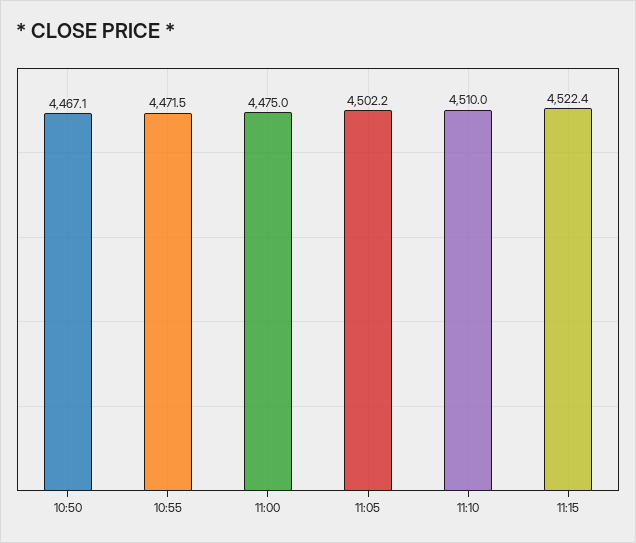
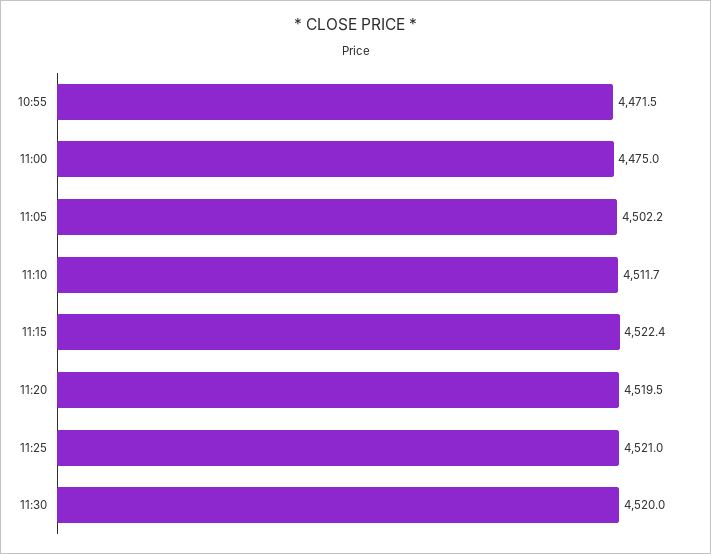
10:50: 4467.1 -> none
11:10: 4510 -> 4511.7
11:20: none -> 4519.5
11:25: none -> 4521
11:30: none -> 4520

